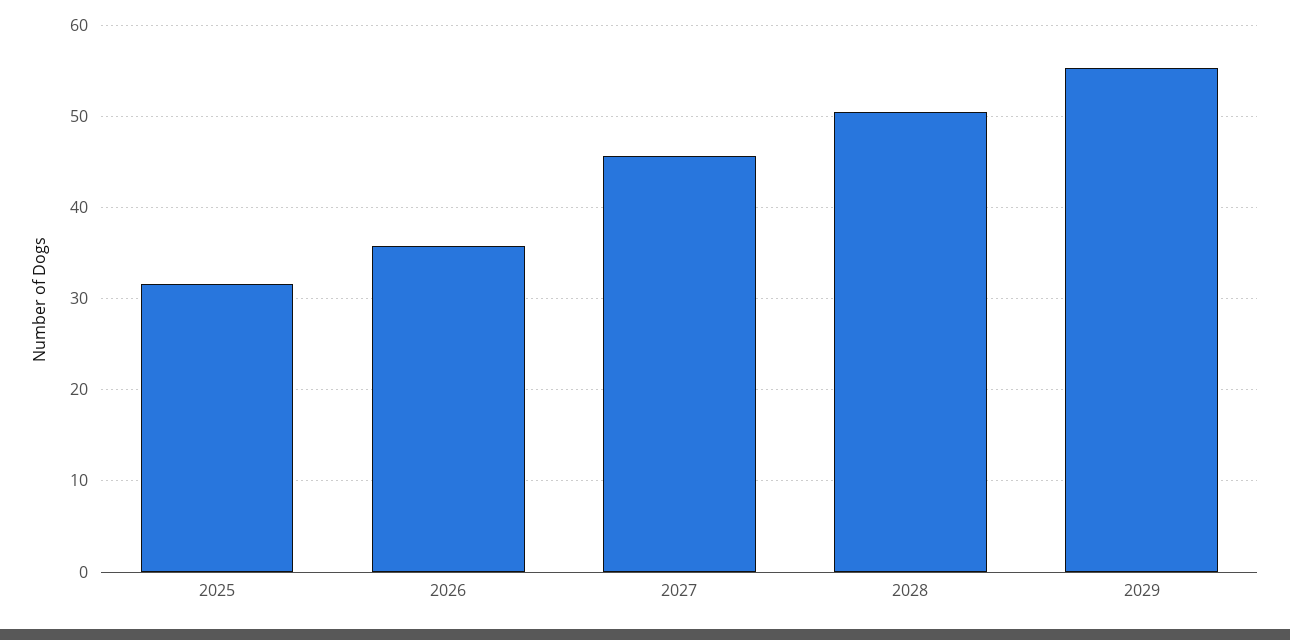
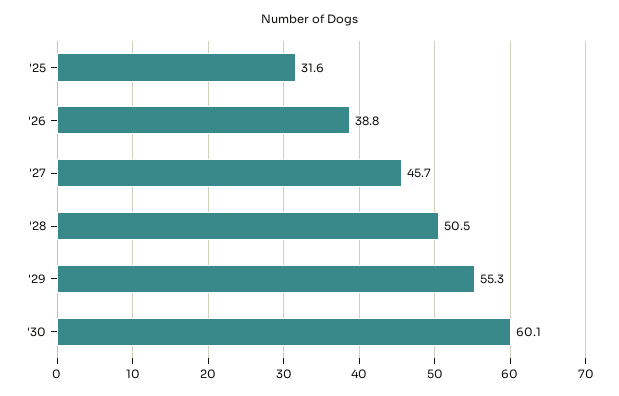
2026: 36 -> 38.8
'30: none -> 60.1

